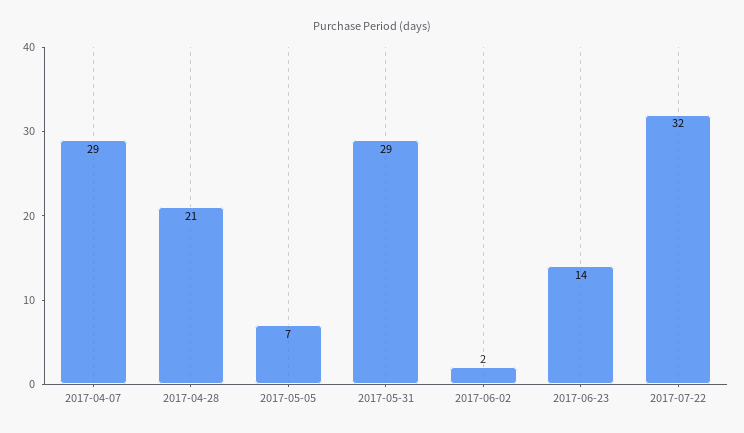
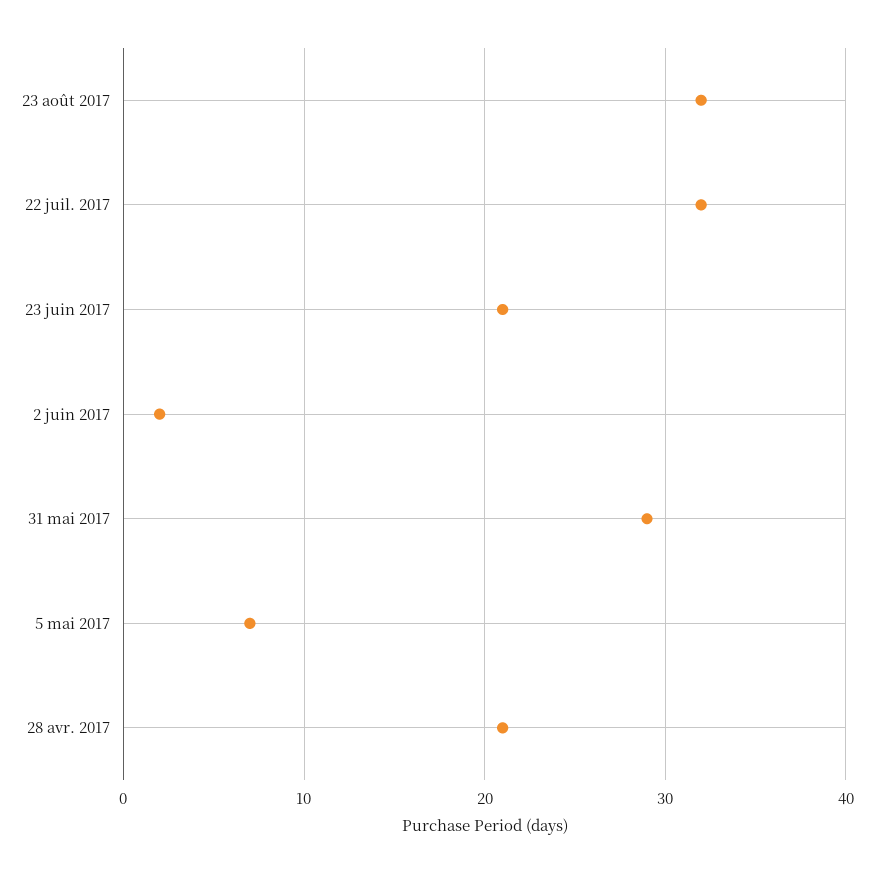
2017-04-07: 29 -> none
2017-06-23: 14 -> 21
23 août 2017: none -> 32

